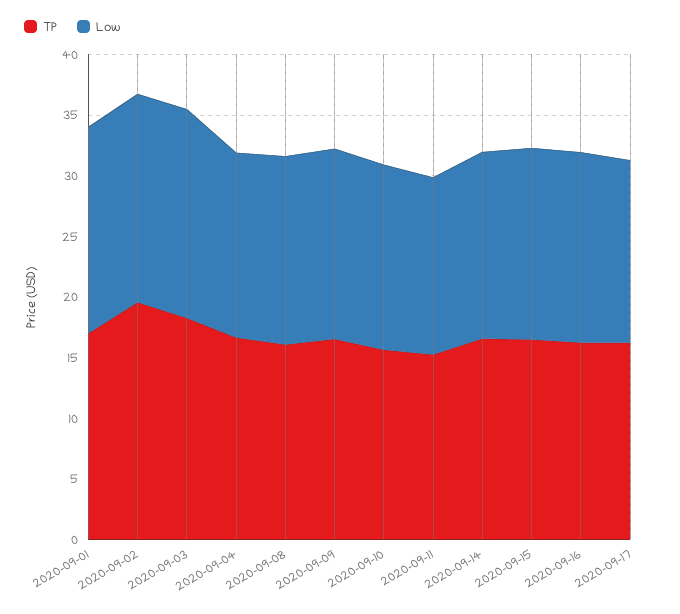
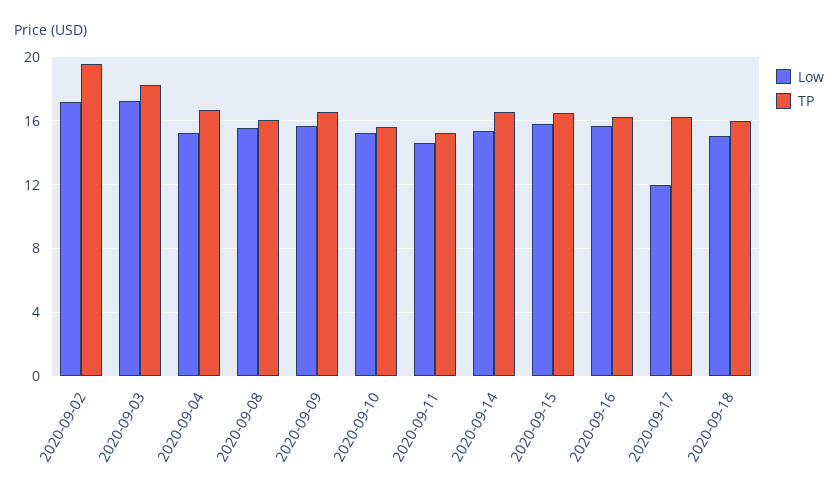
TP, 2020-09-01: 17 -> none
Low, 2020-09-01: 17 -> none
Low, 2020-09-17: 15 -> 12
Low, 2020-09-18: none -> 15
TP, 2020-09-18: none -> 16

